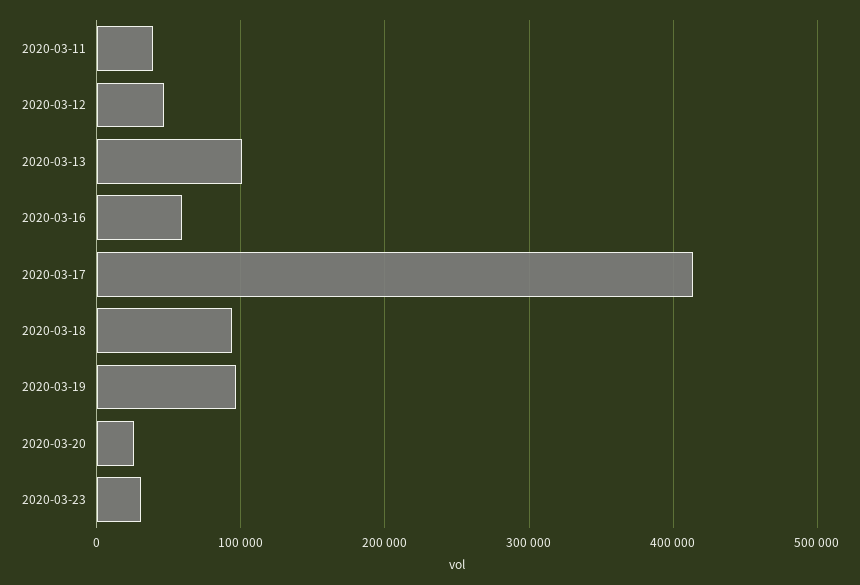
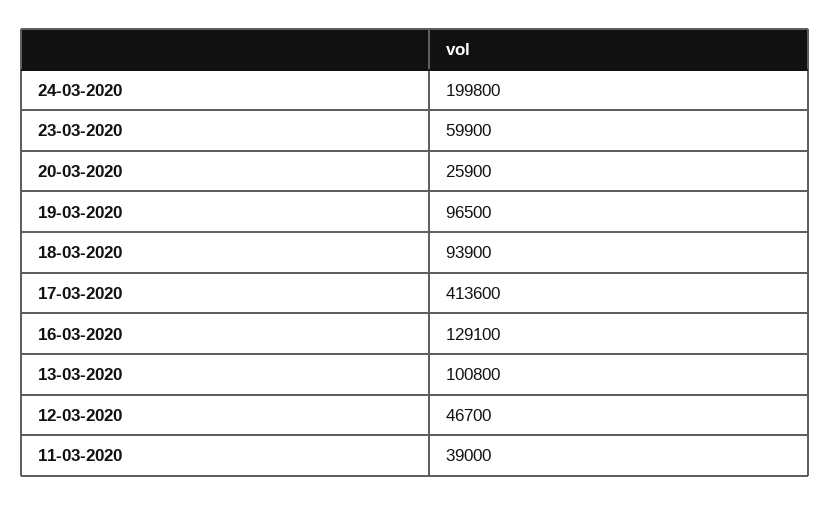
2020-03-16: 60000 -> 129100
2020-03-23: 30000 -> 59900
24-03-2020: none -> 199800

